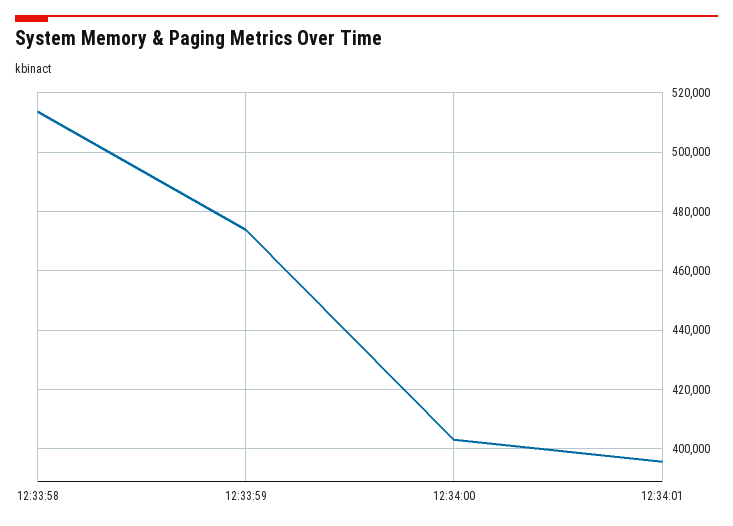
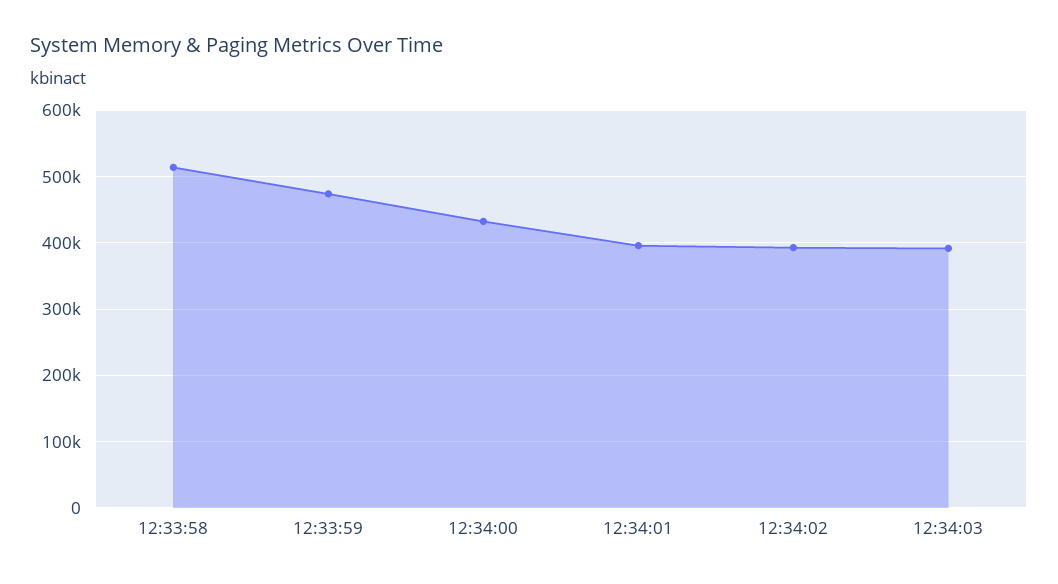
12:34:00: 402500 -> 430000
12:34:02: none -> 390000
12:34:03: none -> 390000

